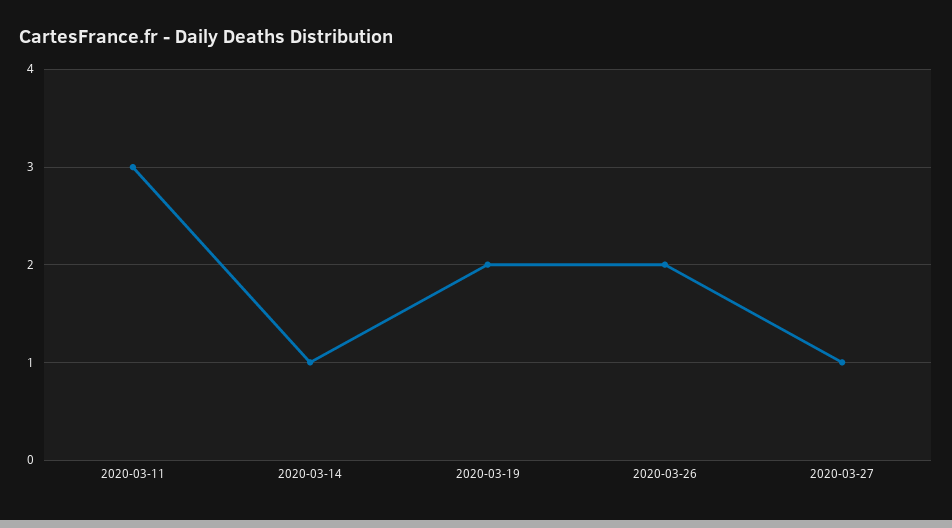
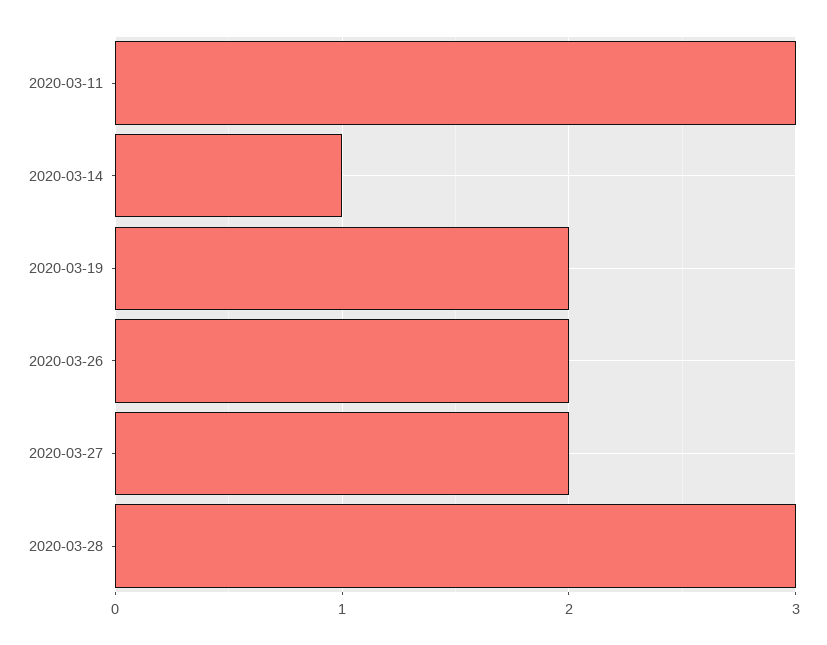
2020-03-27: 1 -> 2
2020-03-28: none -> 3

